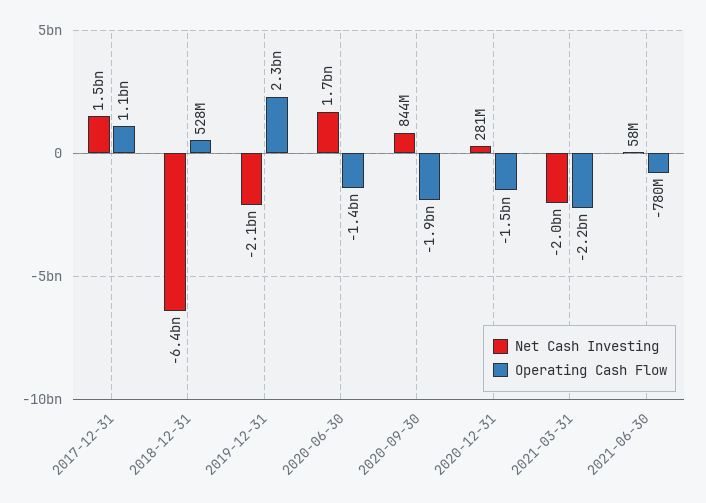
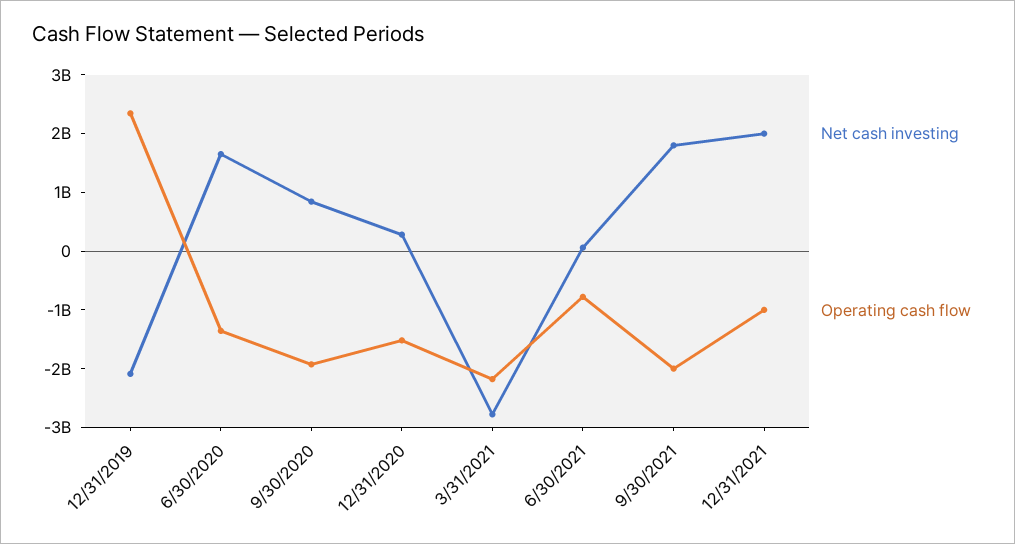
Net Cash Investing, 2017-12-31: 1500000000 -> none
Operating Cash Flow, 2017-12-31: 1100000000 -> none
Net Cash Investing, 2018-12-31: -6400000000 -> none
Operating Cash Flow, 2018-12-31: 528000000 -> none
Net Cash Investing, 2021-03-31: -2000000000 -> -2800000000
Net Cash Investing, 9/30/2021: none -> 1800000000
Operating Cash Flow, 9/30/2021: none -> -2000000000
Net Cash Investing, 12/31/2021: none -> 2000000000
Operating Cash Flow, 12/31/2021: none -> -1000000000

